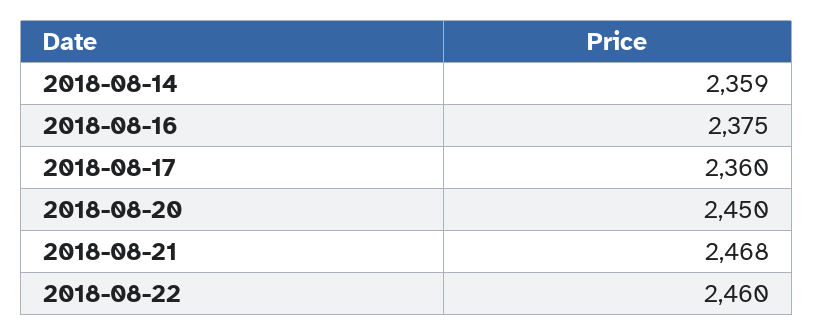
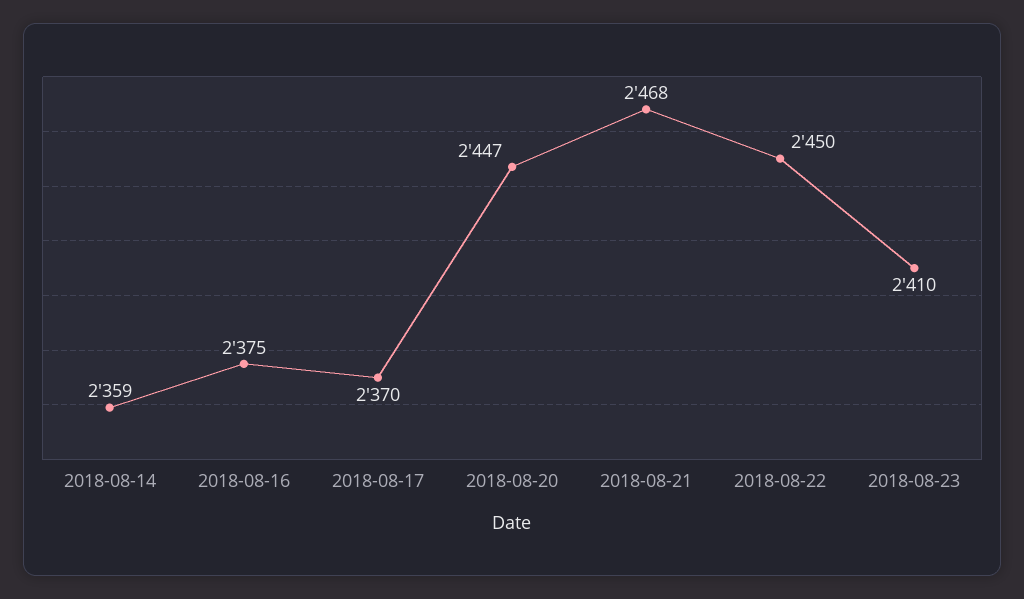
2018-08-17: 2360 -> 2370
2018-08-20: 2450 -> 2447
2018-08-22: 2460 -> 2450
2018-08-23: none -> 2410

